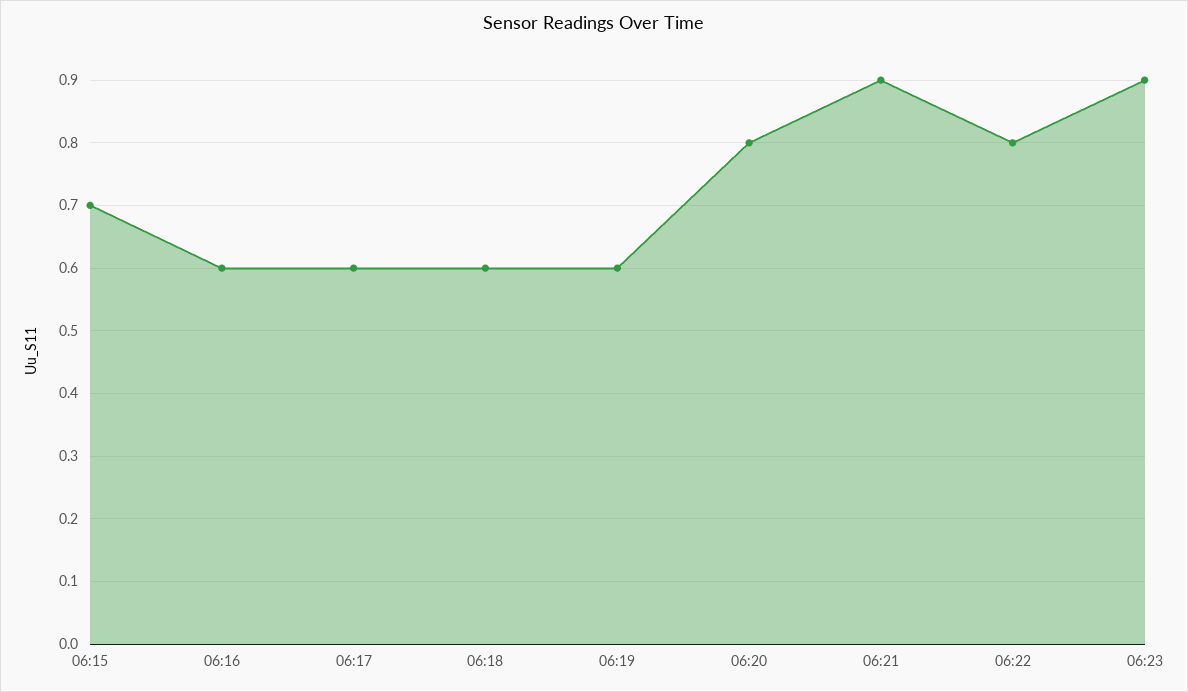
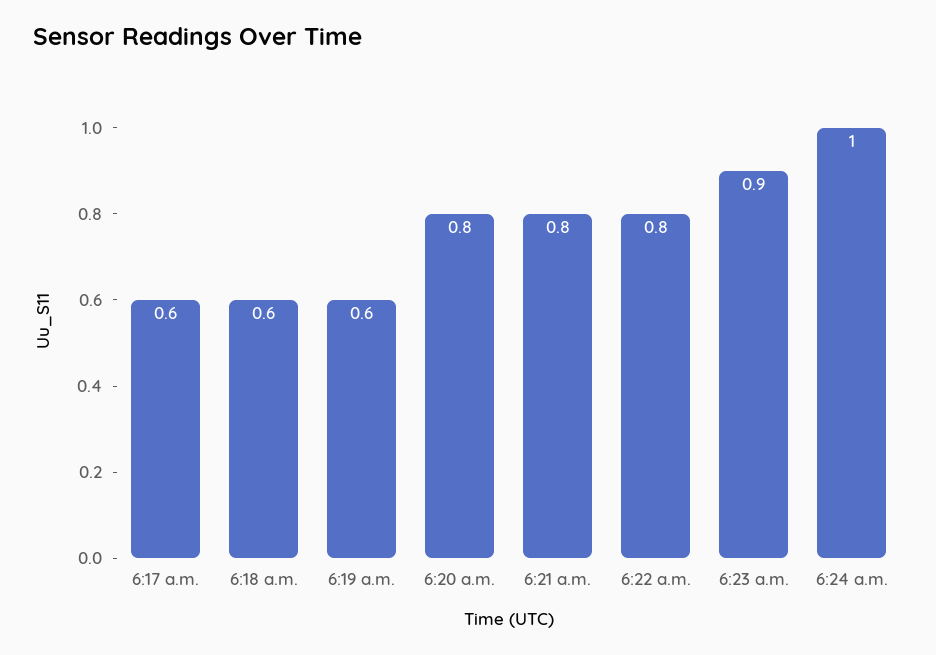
06:15: 0.7 -> none
06:16: 0.6 -> none
06:21: 0.9 -> 0.8
6:24 a.m.: none -> 1

